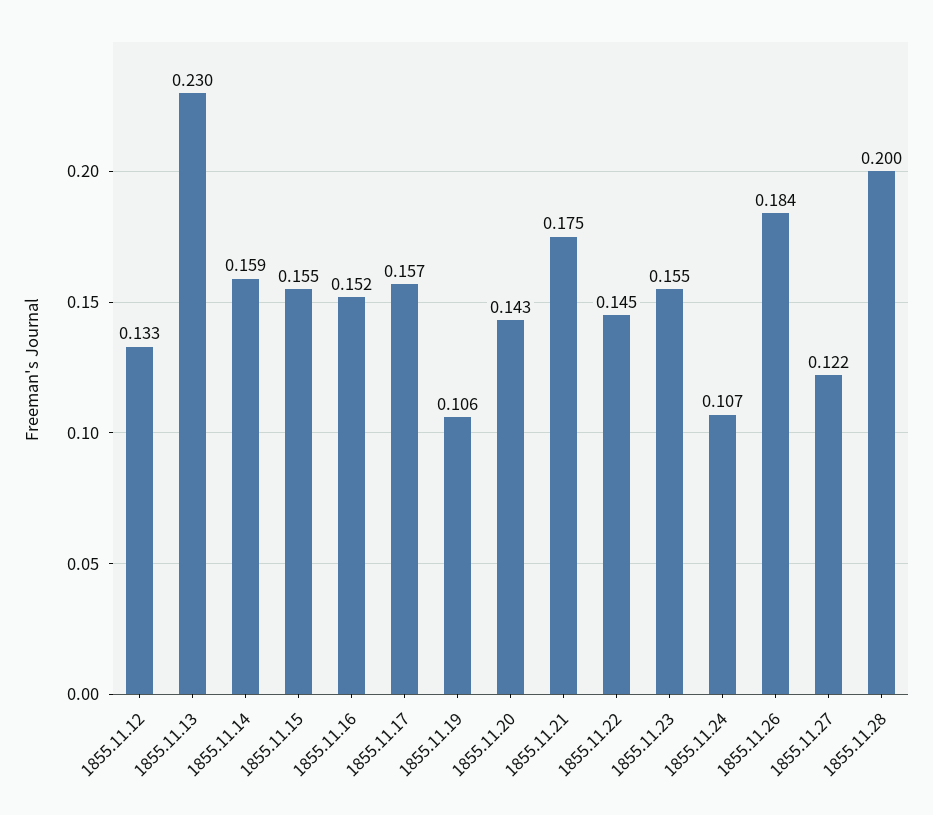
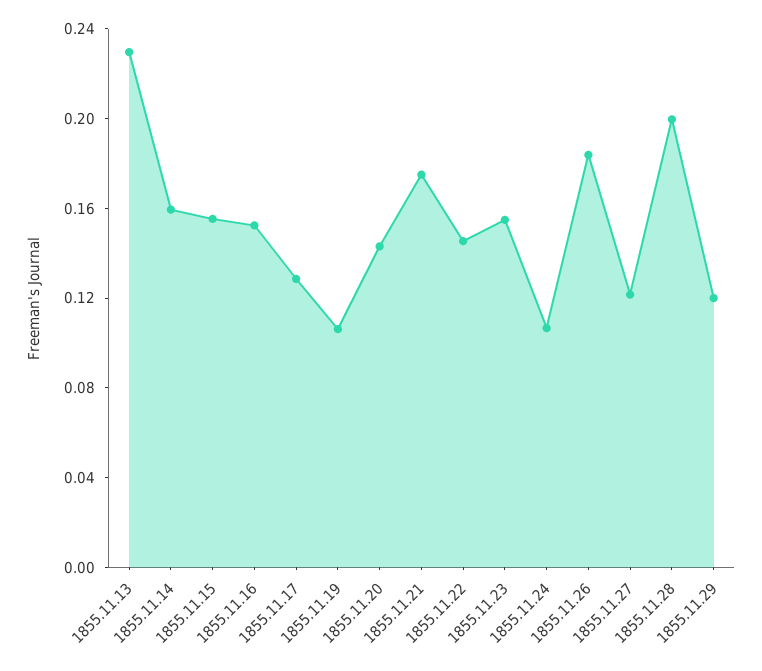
1855.11.12: 0.133 -> none
1855.11.17: 0.157 -> 0.13
1855.11.29: none -> 0.12

